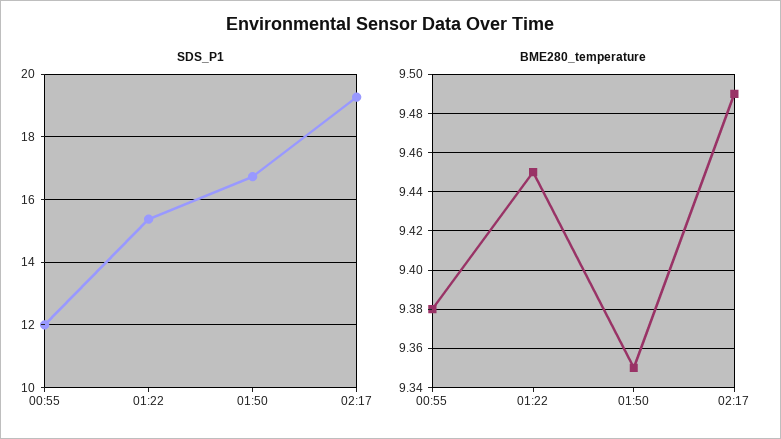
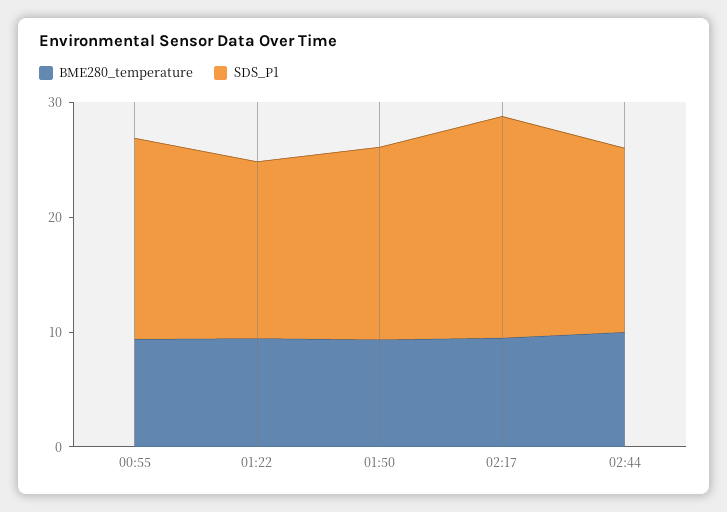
SDS_P1, 00:55: 12 -> 18
BME280_temperature, 02:44: none -> 10
SDS_P1, 02:44: none -> 16

